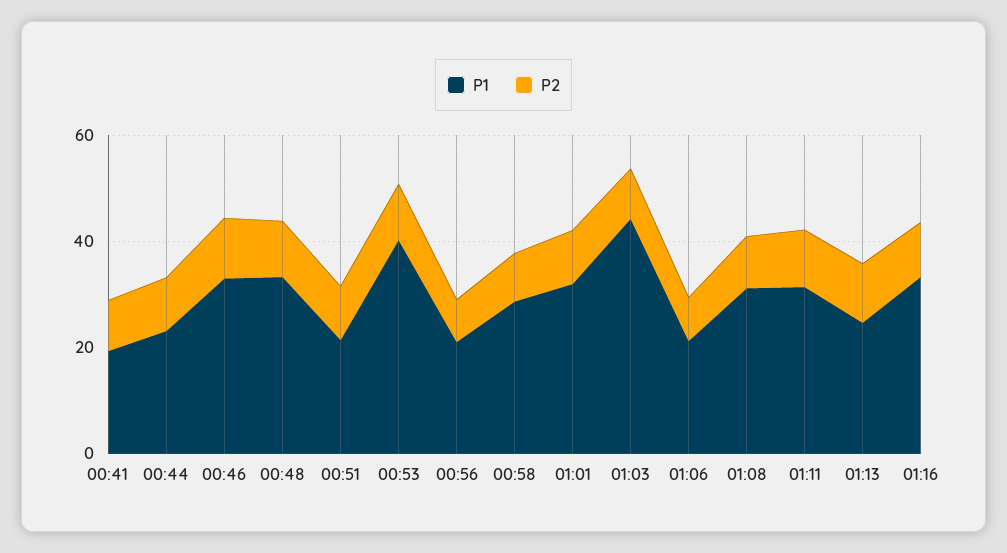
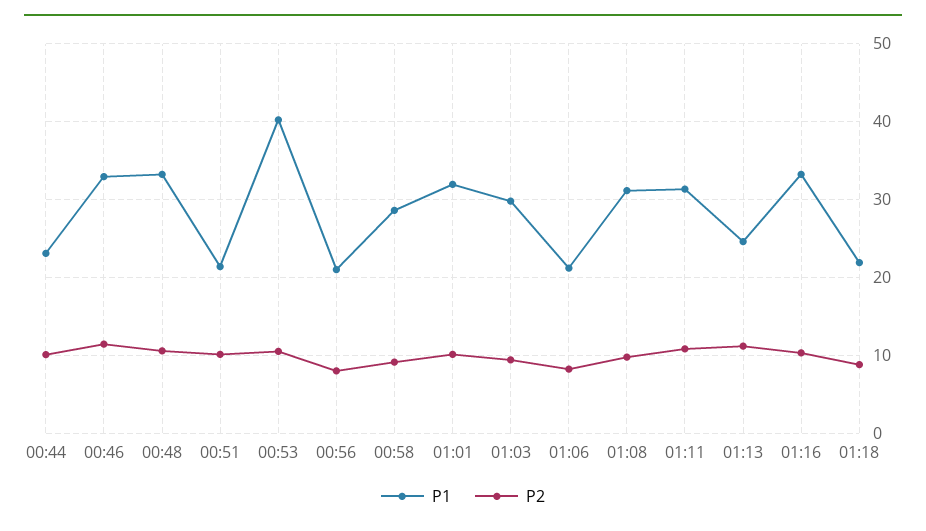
P1, 00:41: 20 -> none
P2, 00:41: 10 -> none
P1, 01:03: 45 -> 30
P1, 01:18: none -> 22
P2, 01:18: none -> 9

